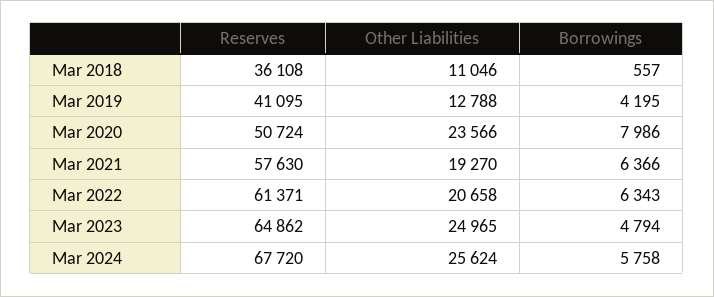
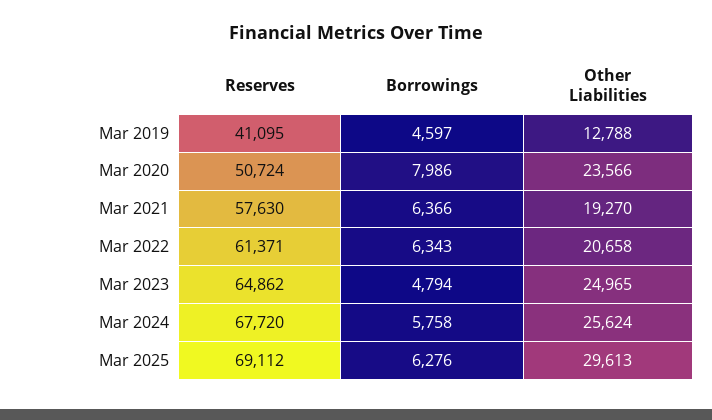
Reserves, Mar 2018: 36108 -> none
Other Liabilities, Mar 2018: 11046 -> none
Borrowings, Mar 2018: 557 -> none
Borrowings, Mar 2019: 4195 -> 4597
Reserves, Mar 2025: none -> 69112
Borrowings, Mar 2025: none -> 6276
Other Liabilities, Mar 2025: none -> 29613

